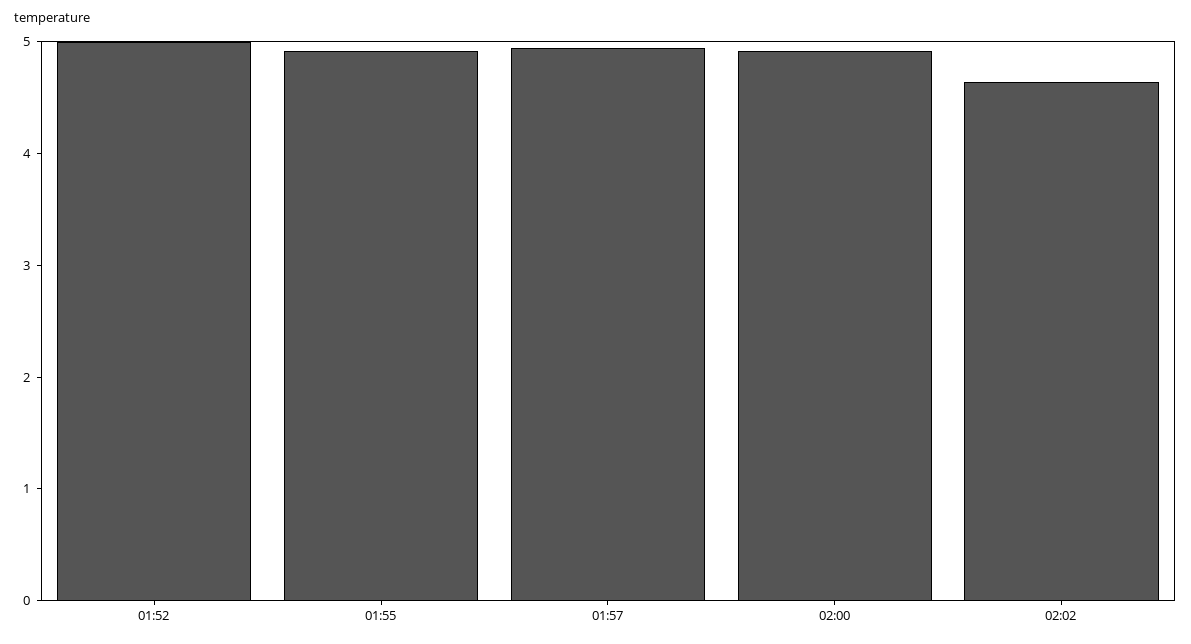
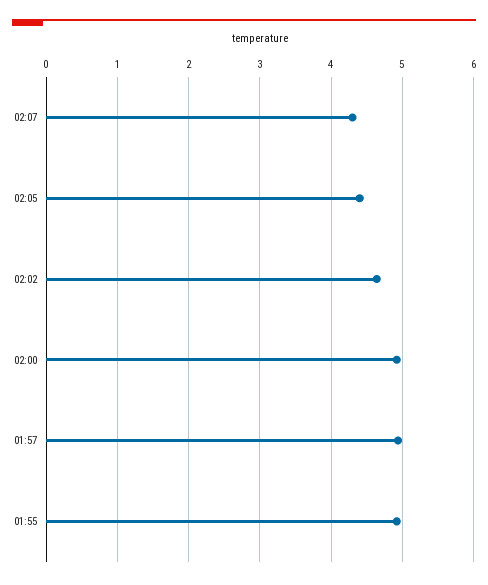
01:52: 5 -> none
02:07: none -> 4.3
02:05: none -> 4.4

